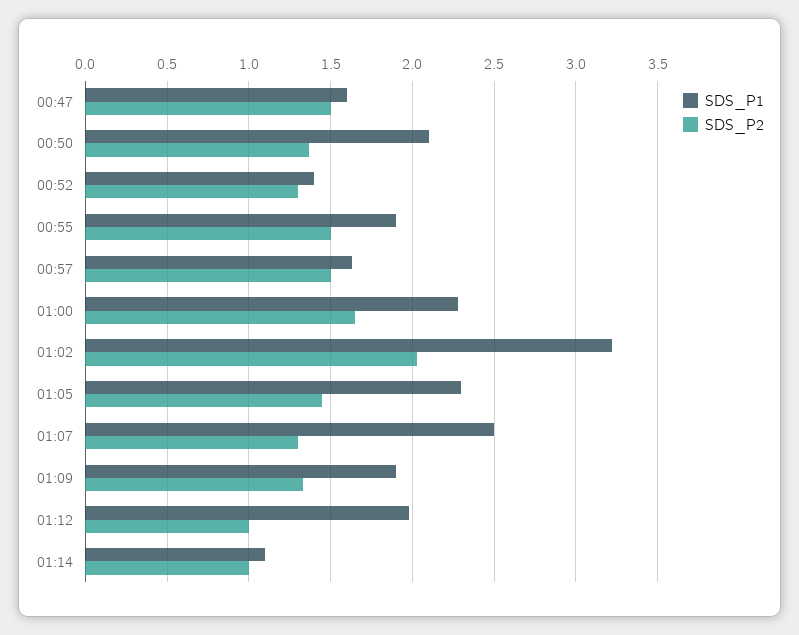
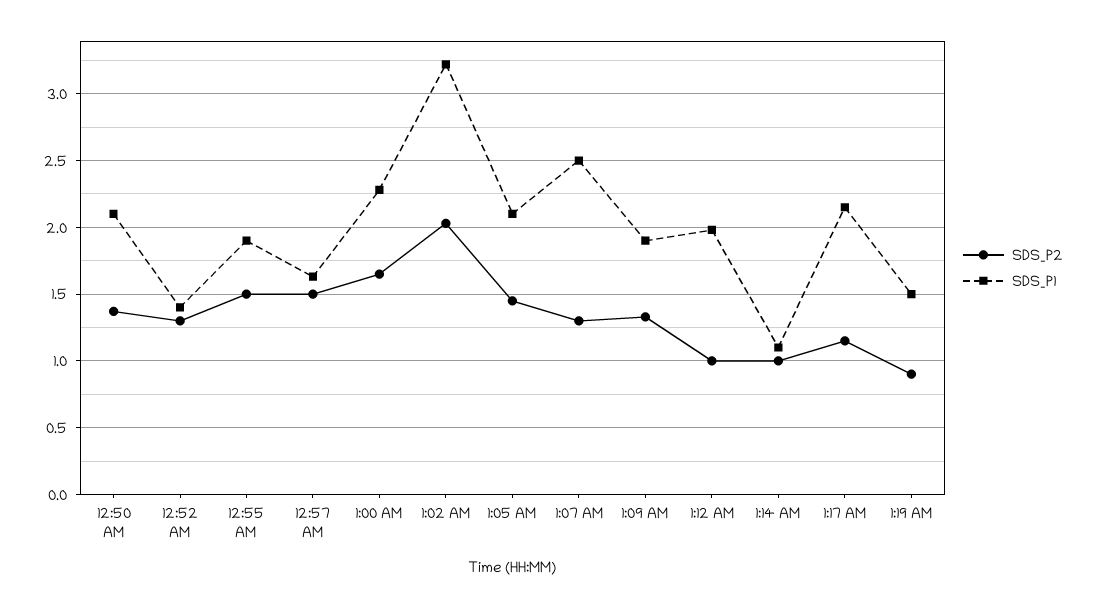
SDS_P1, 00:47: 1.6 -> none
SDS_P2, 00:47: 1.5 -> none
SDS_P1, 01:05: 2.3 -> 2.1
SDS_P2, 1:17 AM: none -> 1.15
SDS_P1, 1:17 AM: none -> 2.15
SDS_P2, 1:19 AM: none -> 0.9
SDS_P1, 1:19 AM: none -> 1.5

